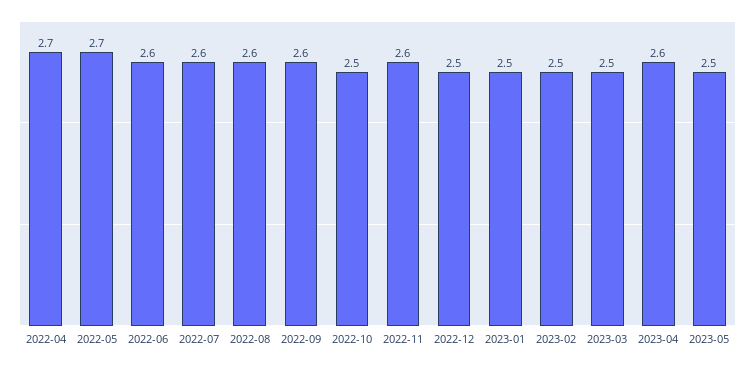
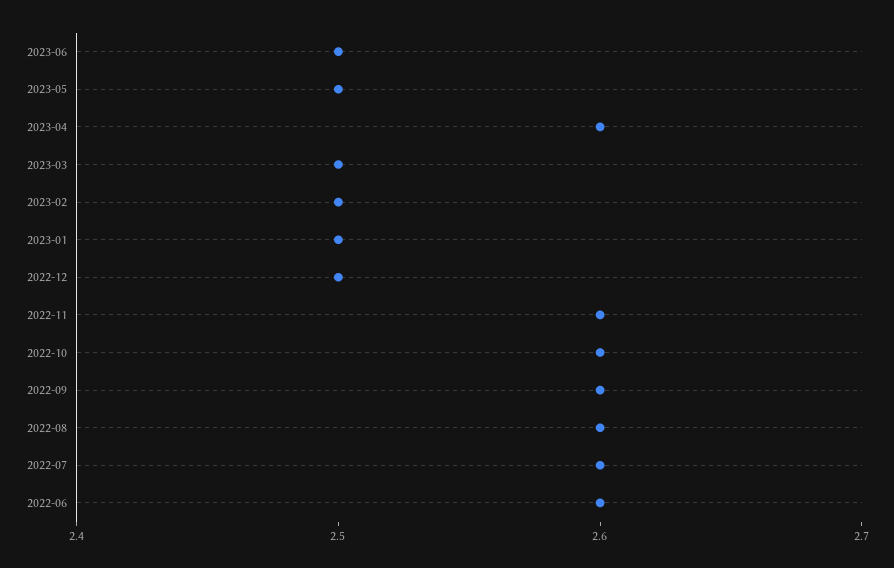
2022-04: 2.7 -> none
2022-05: 2.7 -> none
2022-10: 2.5 -> 2.6
2023-06: none -> 2.5

